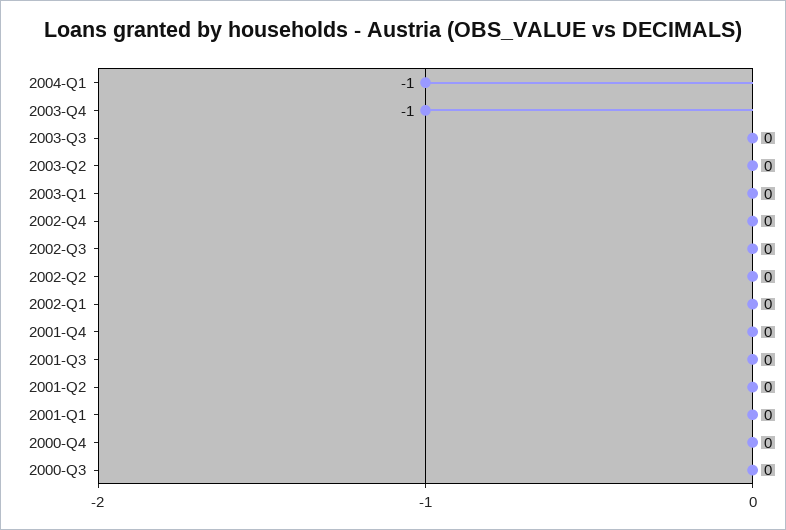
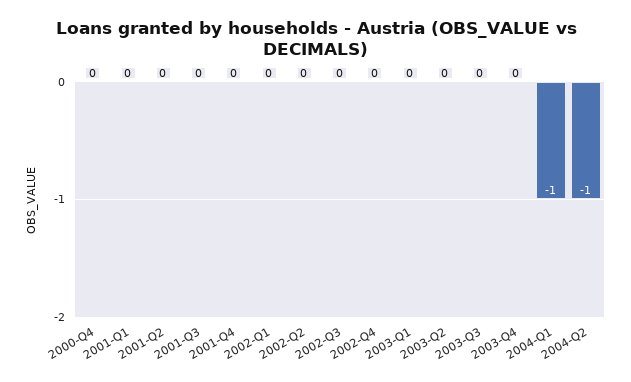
2003-Q4: -1 -> 0
2000-Q3: 0 -> none
2004-Q2: none -> -1

